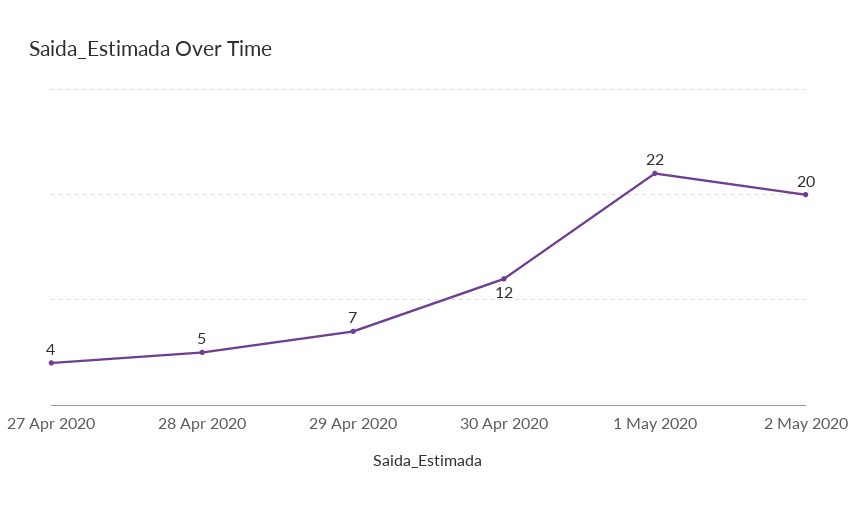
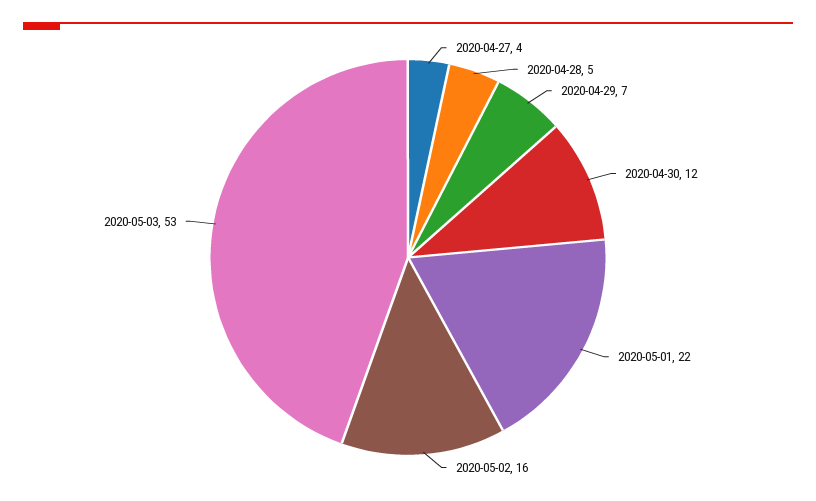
2 May 2020: 20 -> 16
2020-05-03: none -> 53

